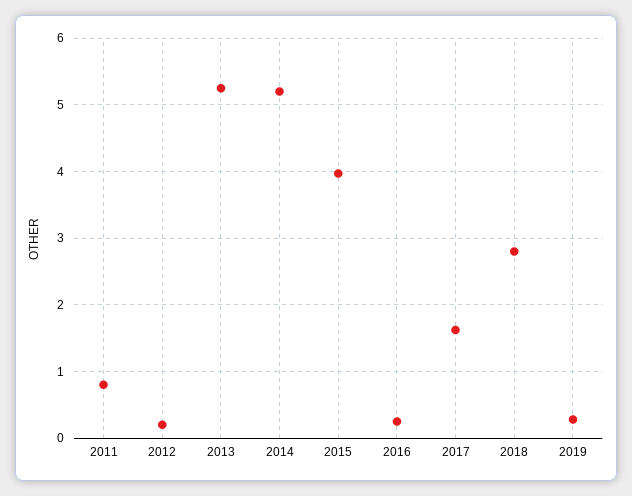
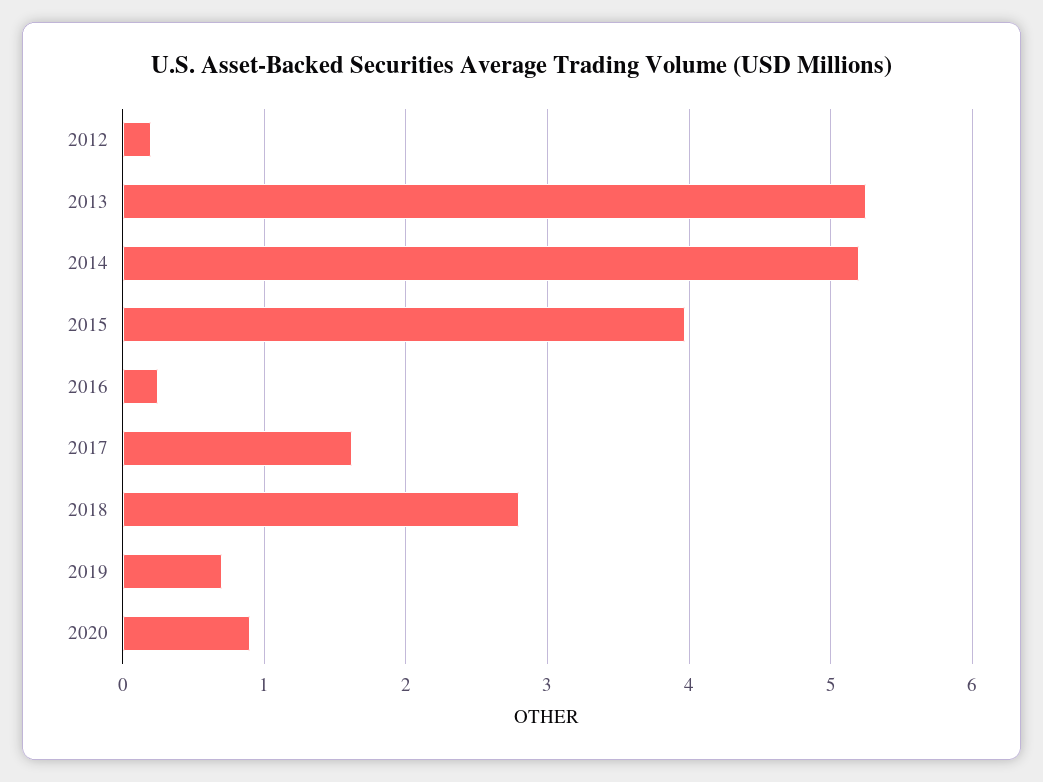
2011: 0.8 -> none
2019: 0.3 -> 0.7
2020: none -> 0.9

